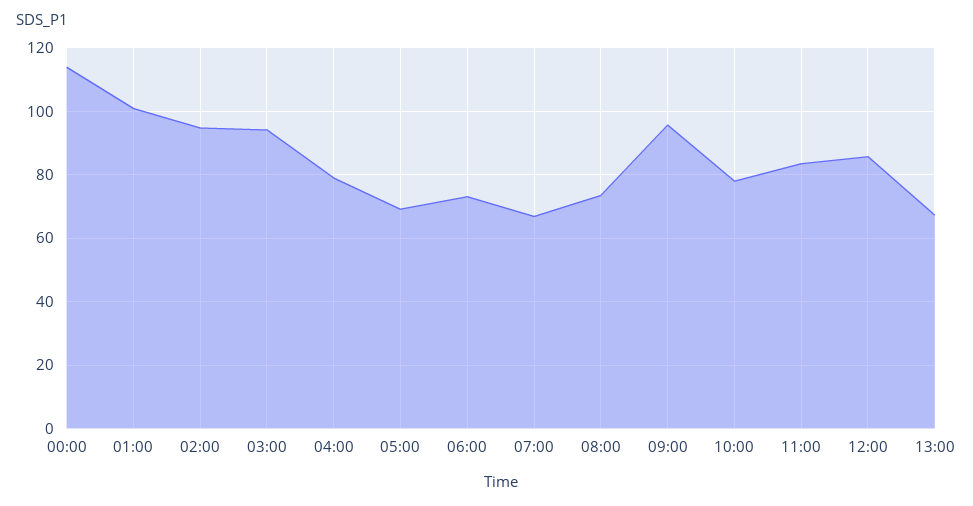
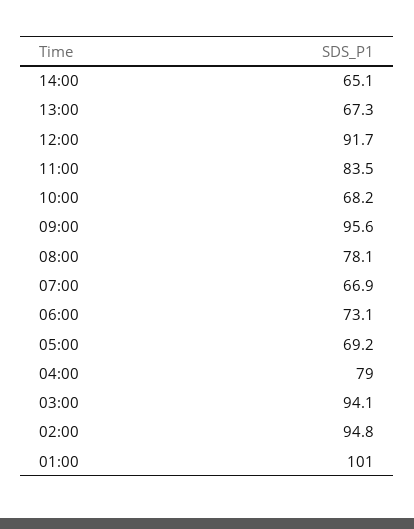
00:00: 114 -> none
08:00: 74 -> 78.1
10:00: 78 -> 68.2
12:00: 86 -> 91.7
14:00: none -> 65.1

